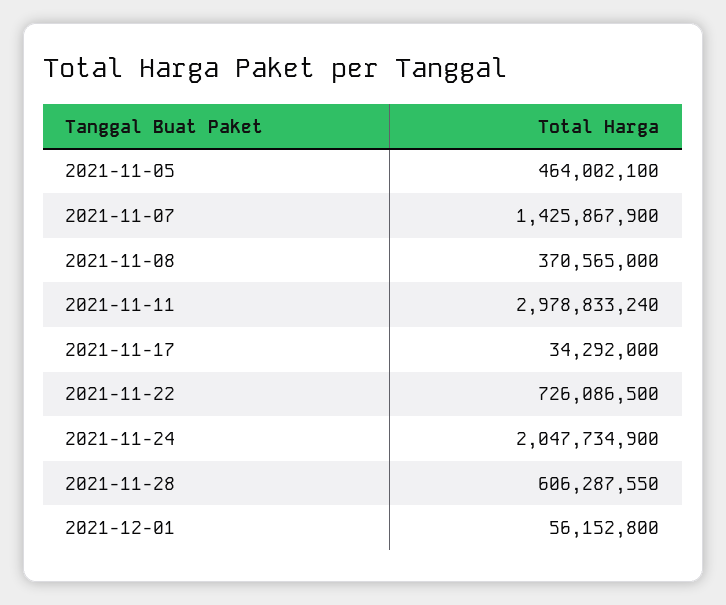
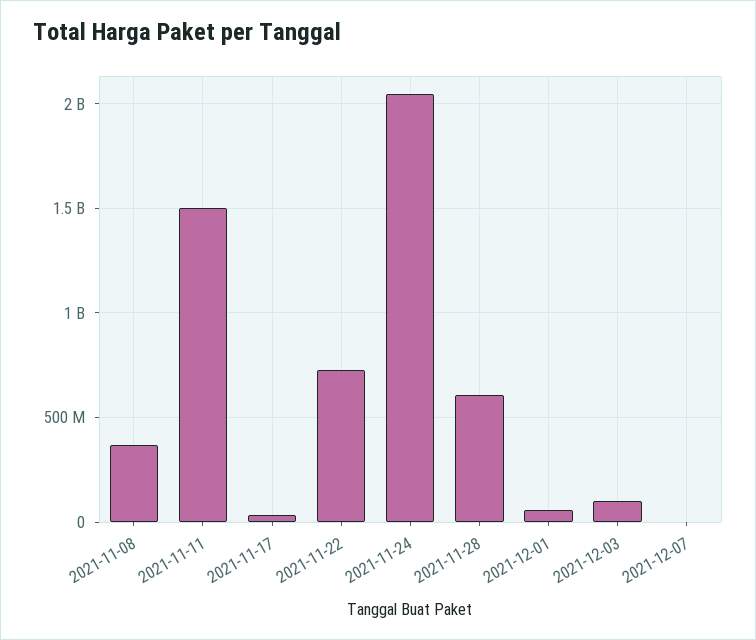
2021-11-05: 464002100 -> none
2021-11-07: 1425867900 -> none
2021-11-11: 2978833240 -> 1500000000
2021-12-03: none -> 100000000
2021-12-07: none -> 0

